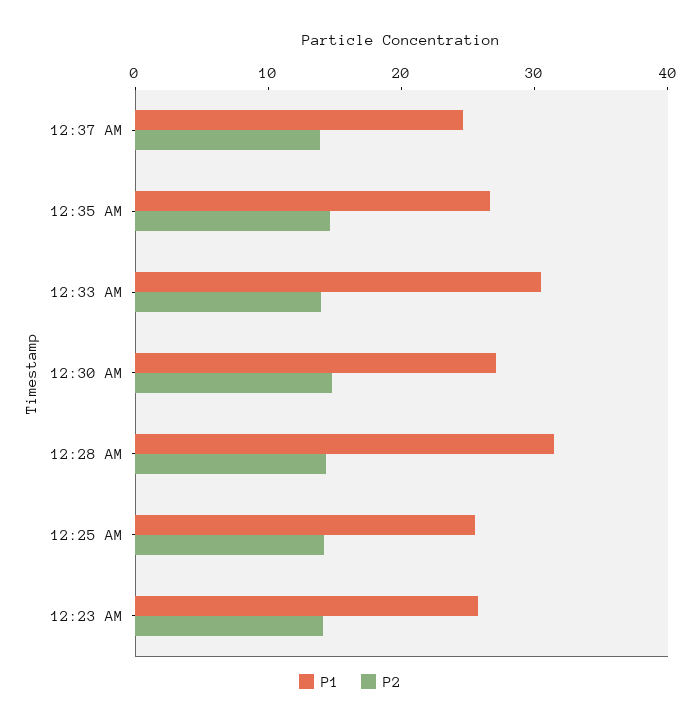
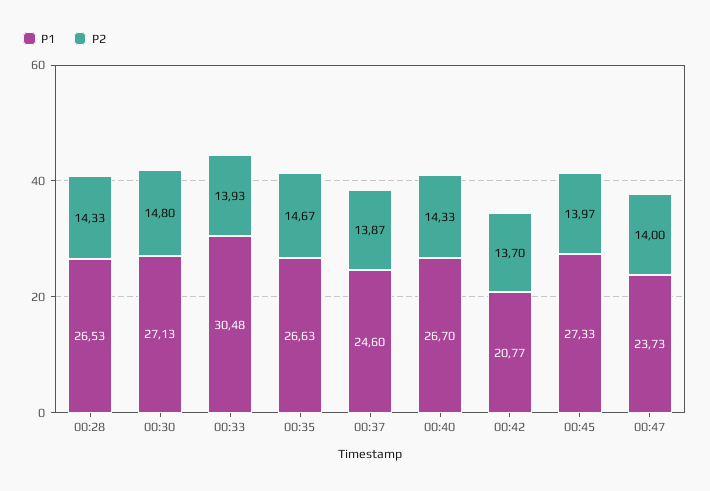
P1, 12:28 AM: 32 -> 26.53
P1, 12:25 AM: 26 -> none
P2, 12:25 AM: 14 -> none
P1, 12:23 AM: 26 -> none
P2, 12:23 AM: 14 -> none
P1, 00:40: none -> 26.7
P2, 00:40: none -> 14.33
P1, 00:42: none -> 20.77
P2, 00:42: none -> 13.7
P1, 00:45: none -> 27.33
P2, 00:45: none -> 13.97
P1, 00:47: none -> 23.73
P2, 00:47: none -> 14

